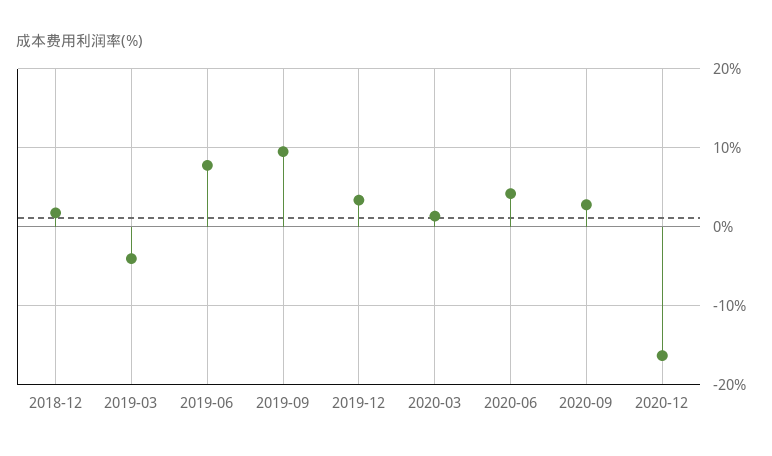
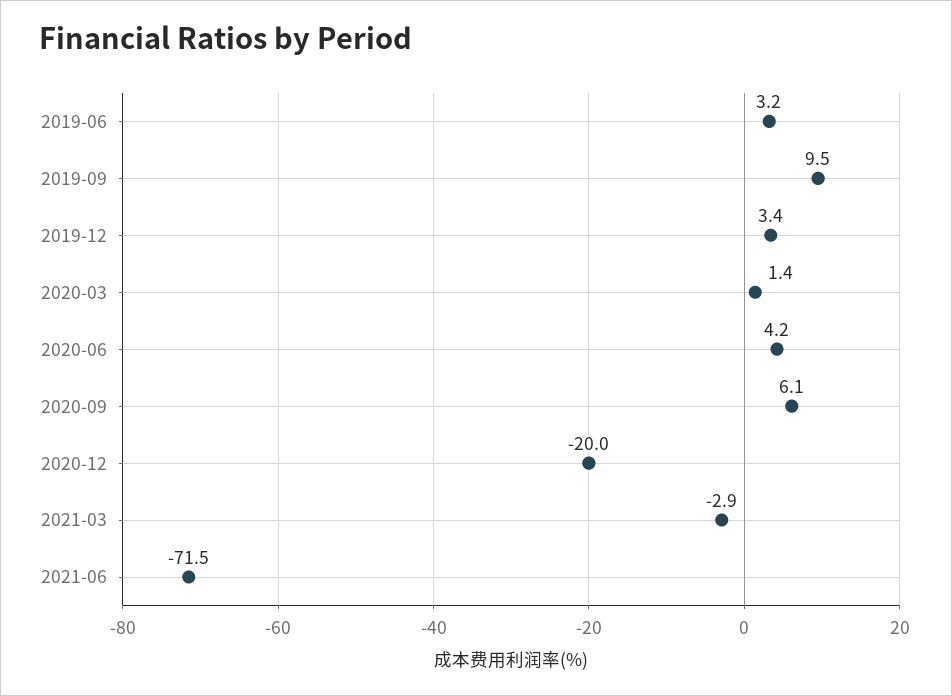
2018-12: 2 -> none
2019-03: -4 -> none
2019-06: 8 -> 3.2
2020-09: 3 -> 6.1
2020-12: -16 -> -20
2021-03: none -> -2.9
2021-06: none -> -71.5

